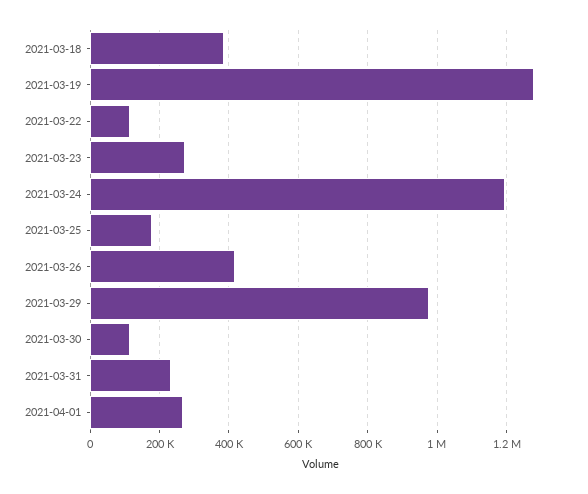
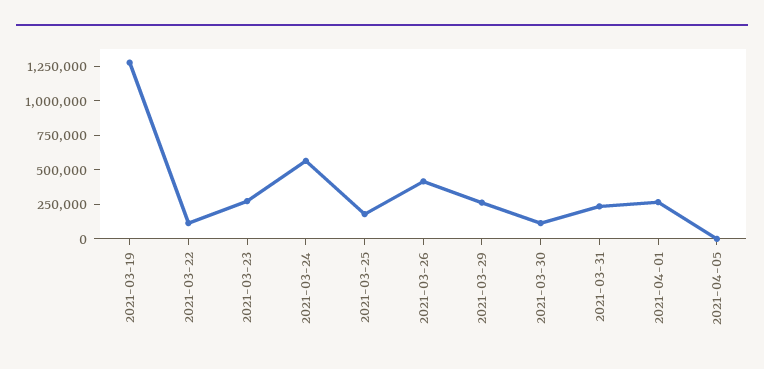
2021-03-18: 380000 -> none
2021-03-24: 1200000 -> 500000
2021-03-29: 980000 -> 250000
2021-04-05: none -> 0

